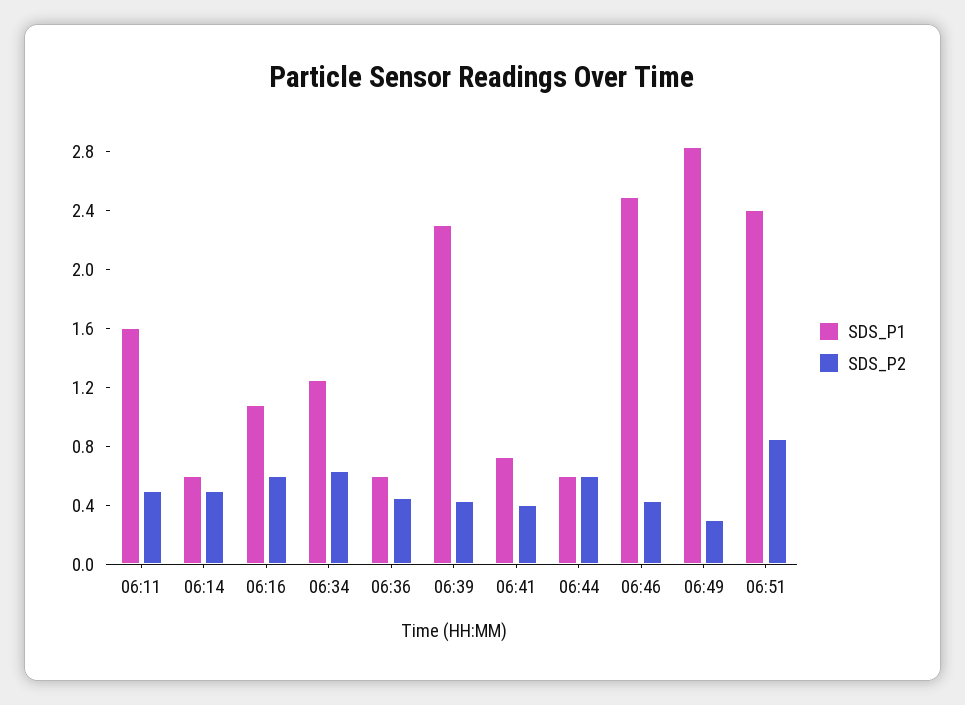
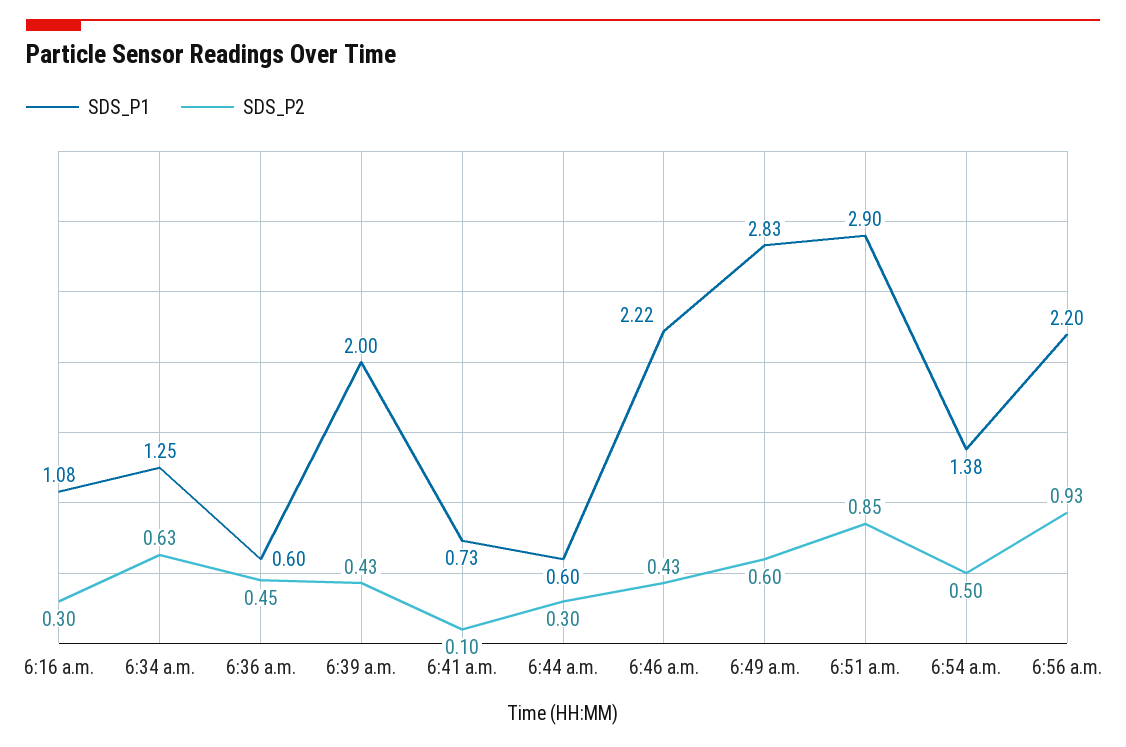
SDS_P1, 06:11: 1.6 -> none
SDS_P2, 06:11: 0.5 -> none
SDS_P1, 06:14: 0.6 -> none
SDS_P2, 06:14: 0.5 -> none
SDS_P2, 06:16: 0.6 -> 0.3
SDS_P1, 06:39: 2.3 -> 2
SDS_P2, 06:41: 0.4 -> 0.1
SDS_P2, 06:44: 0.6 -> 0.3
SDS_P1, 06:46: 2.5 -> 2.22
SDS_P2, 06:49: 0.3 -> 0.6
SDS_P1, 06:51: 2.4 -> 2.9
SDS_P1, 6:54 a.m.: none -> 1.38
SDS_P2, 6:54 a.m.: none -> 0.5
SDS_P1, 6:56 a.m.: none -> 2.2
SDS_P2, 6:56 a.m.: none -> 0.93

